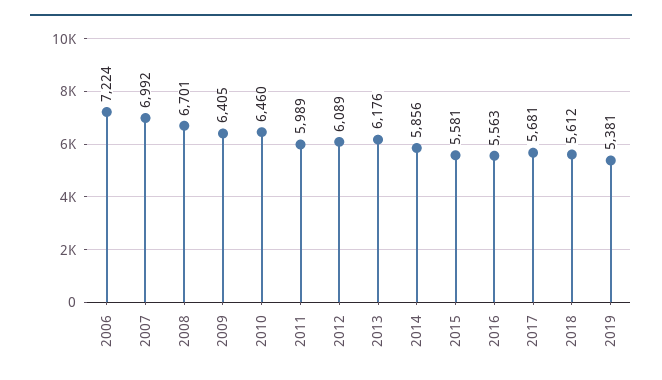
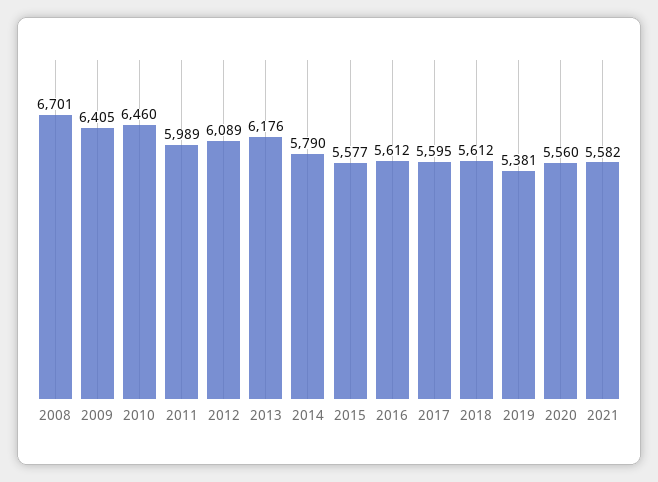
2006: 7224 -> none
2007: 6992 -> none
2014: 5856 -> 5790
2015: 5581 -> 5577
2016: 5563 -> 5612
2017: 5681 -> 5595
2020: none -> 5560
2021: none -> 5582

